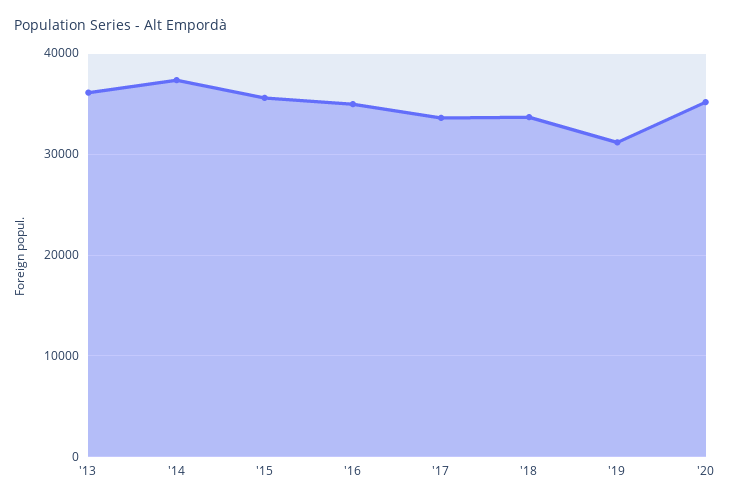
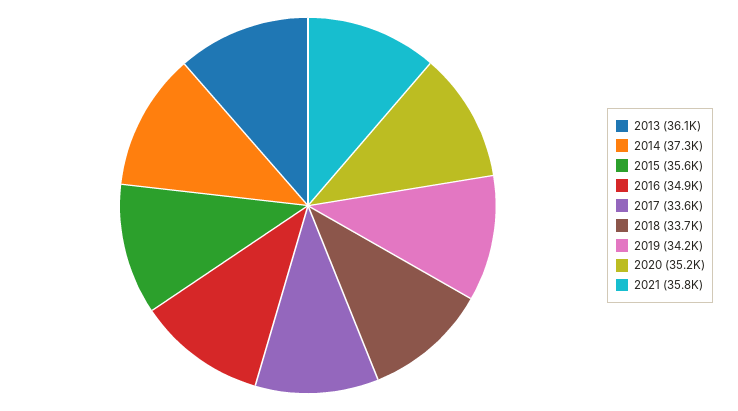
'19: 31000 -> 34200
2021: none -> 35800

